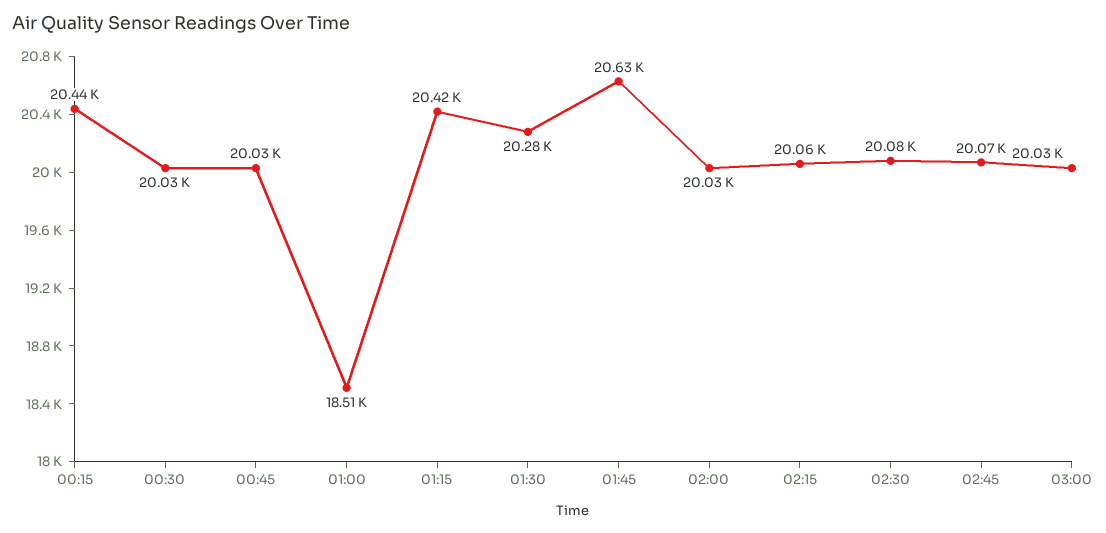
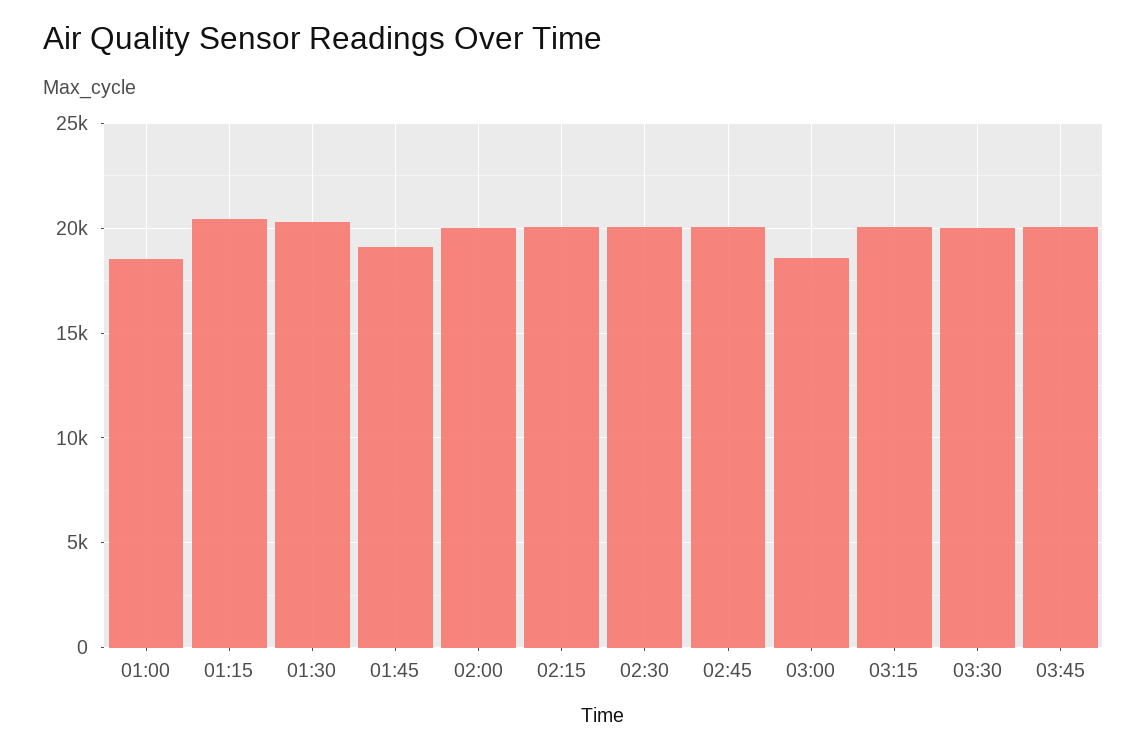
00:15: 20440 -> none
00:30: 20030 -> none
00:45: 20030 -> none
01:45: 20630 -> 19000
03:00: 20030 -> 18500
03:15: none -> 20000
03:30: none -> 20000
03:45: none -> 20000

